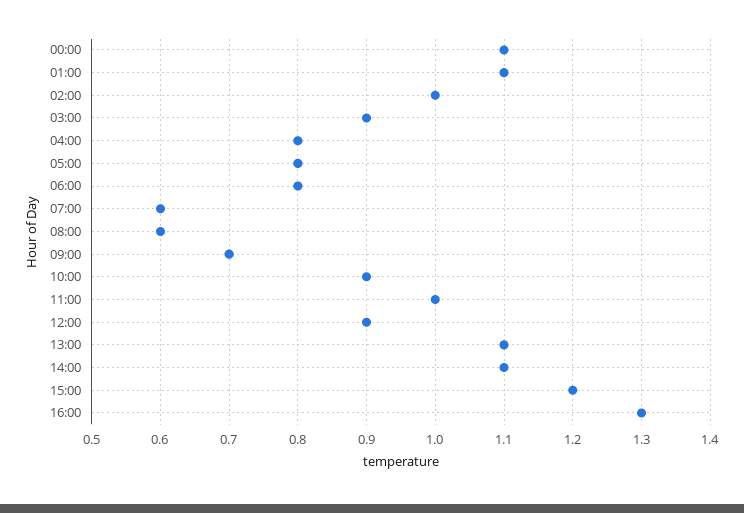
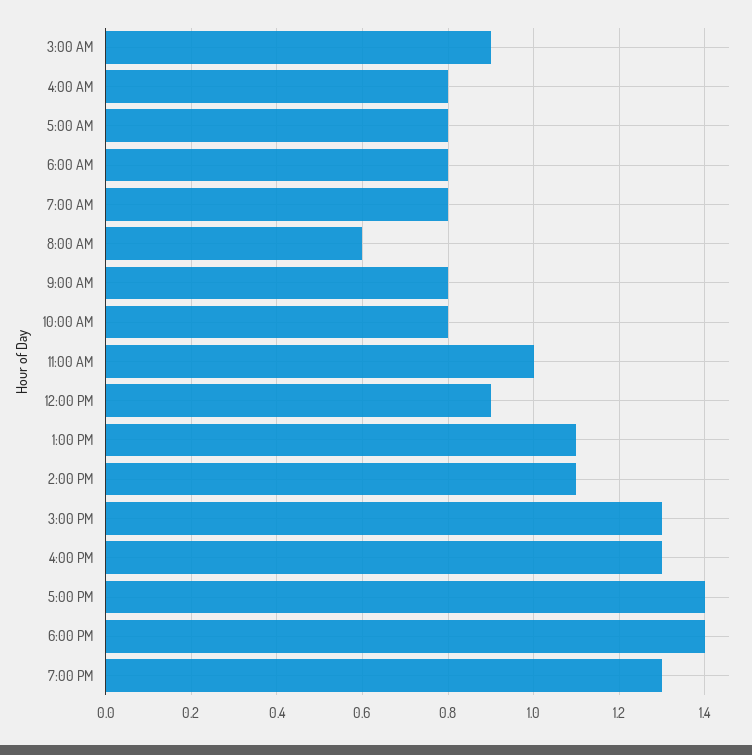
00:00: 1.1 -> none
01:00: 1.1 -> none
02:00: 1 -> none
07:00: 0.6 -> 0.8
09:00: 0.7 -> 0.8
10:00: 0.9 -> 0.8
15:00: 1.2 -> 1.3
5:00 PM: none -> 1.4
6:00 PM: none -> 1.4
7:00 PM: none -> 1.3

